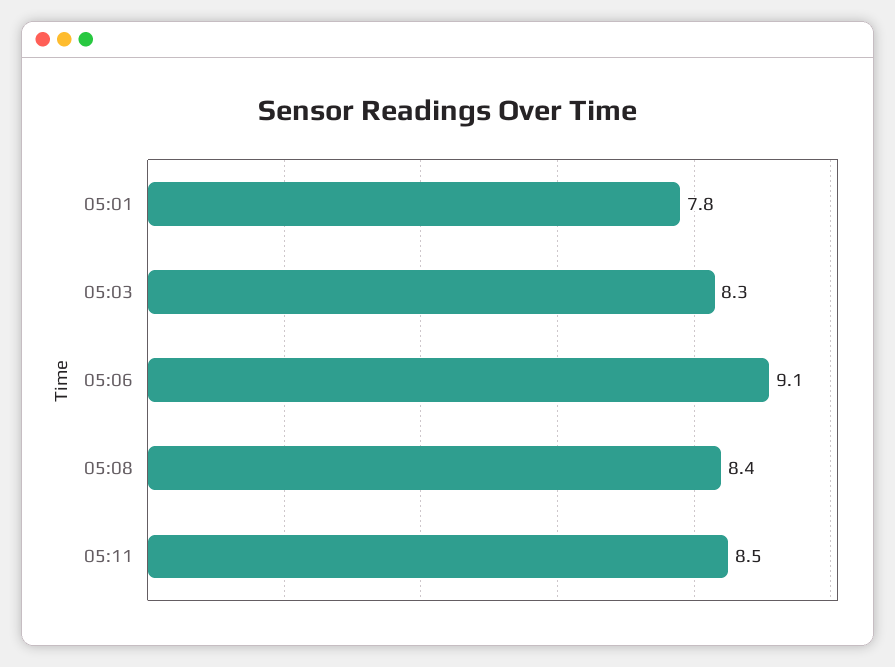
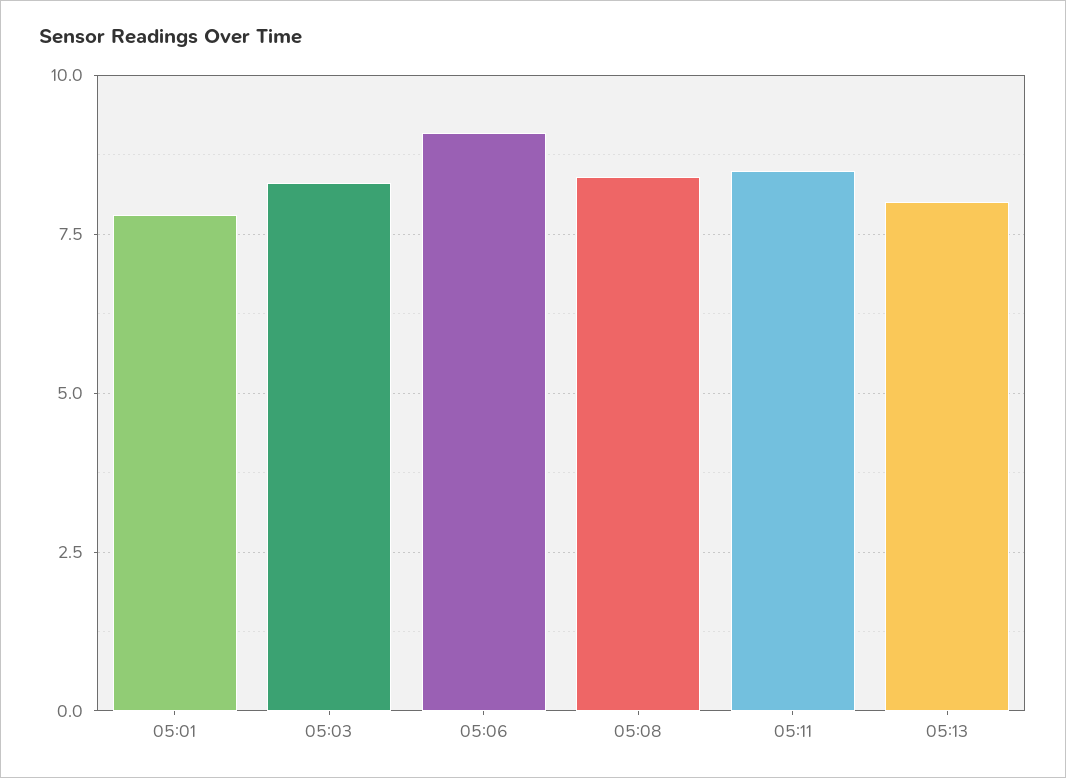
05:13: none -> 8

